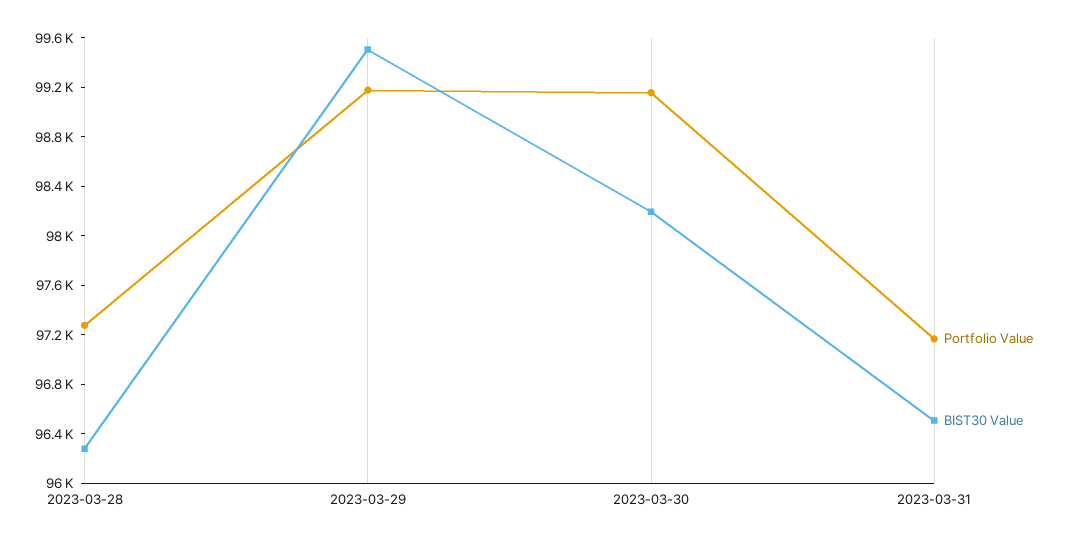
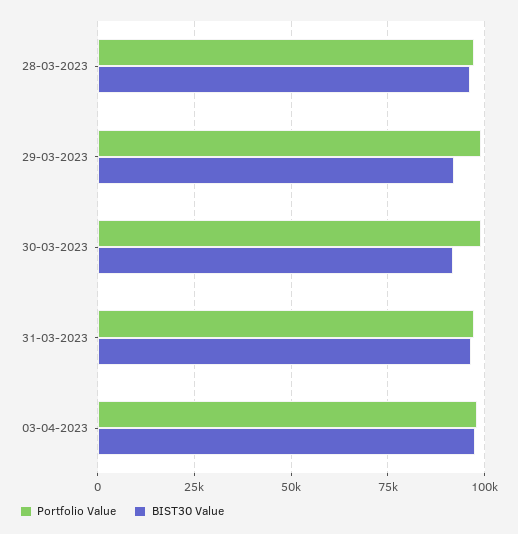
BIST30 Value, 2023-03-29: 99500 -> 92500
BIST30 Value, 2023-03-30: 98200 -> 92500
Portfolio Value, 03-04-2023: none -> 97500
BIST30 Value, 03-04-2023: none -> 97500

